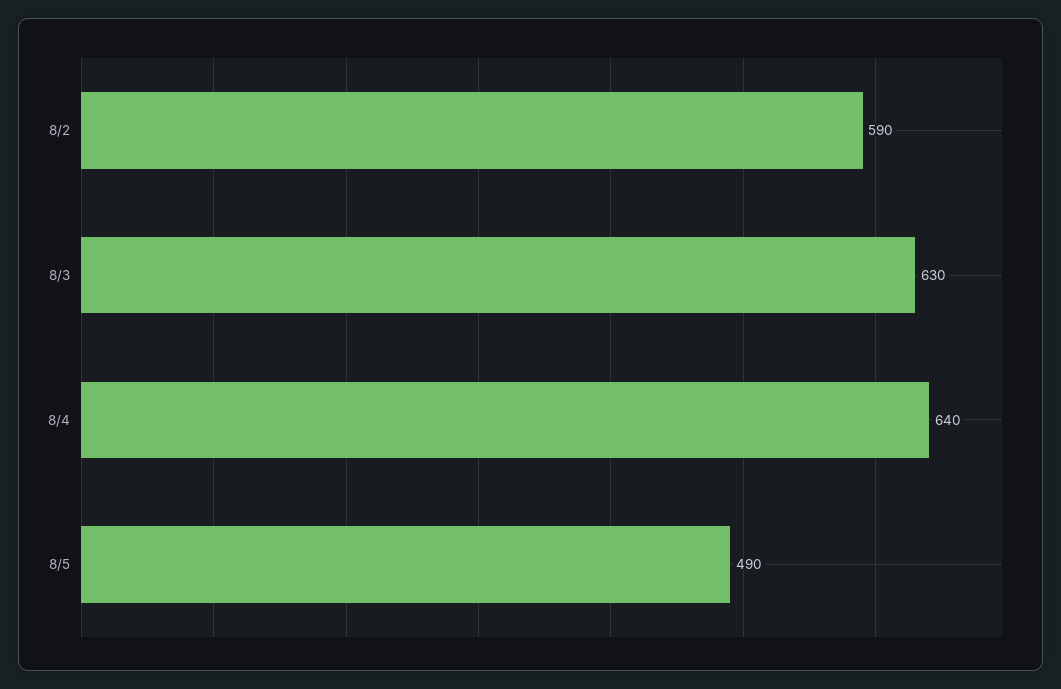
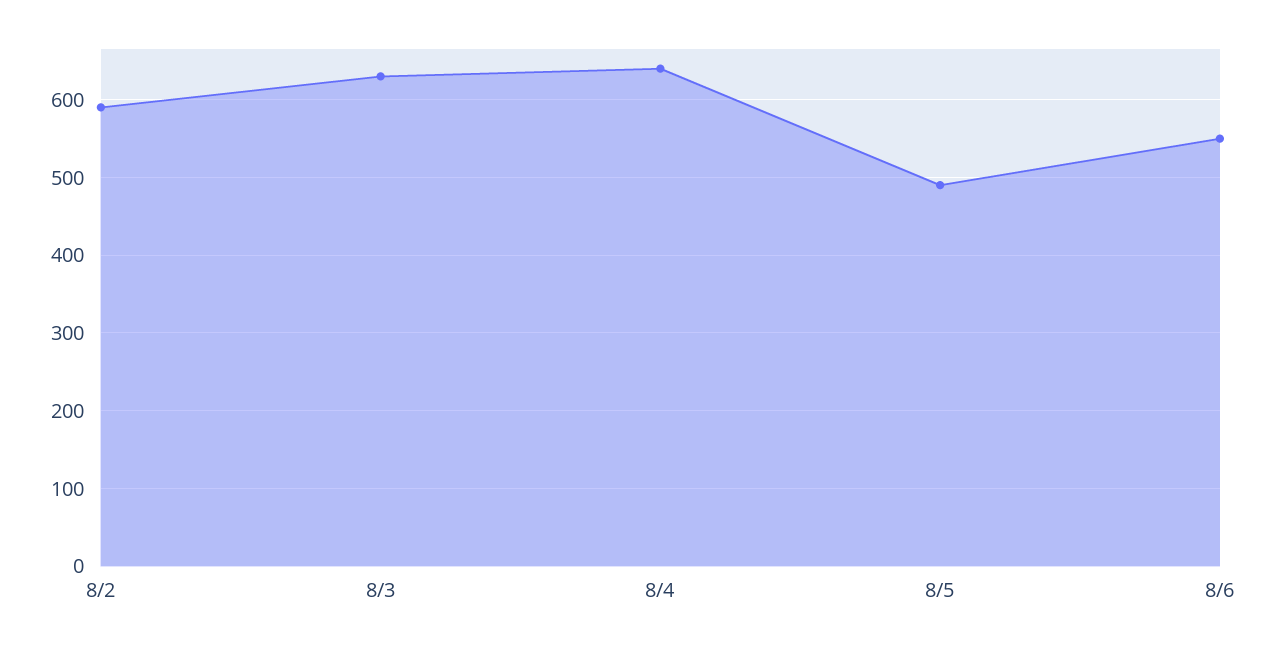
8/6: none -> 550

